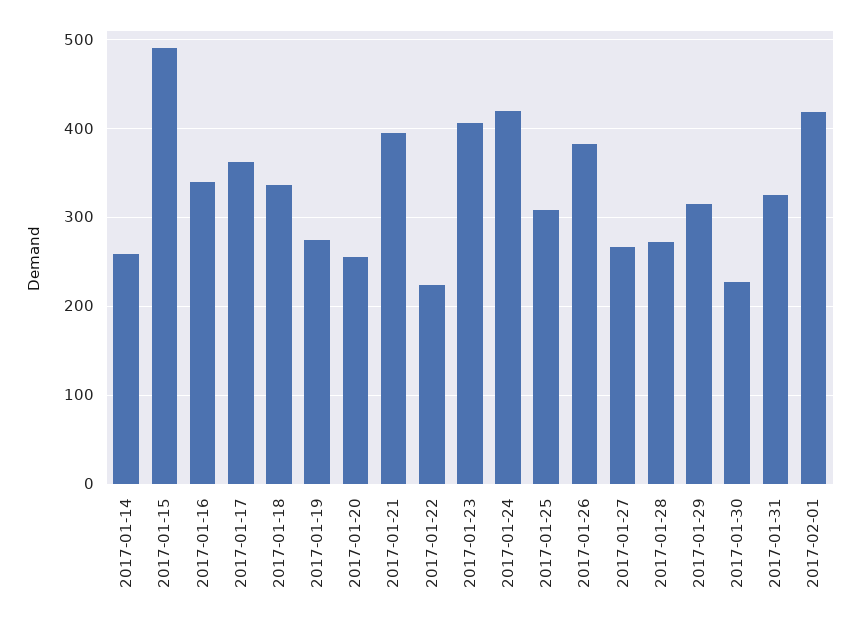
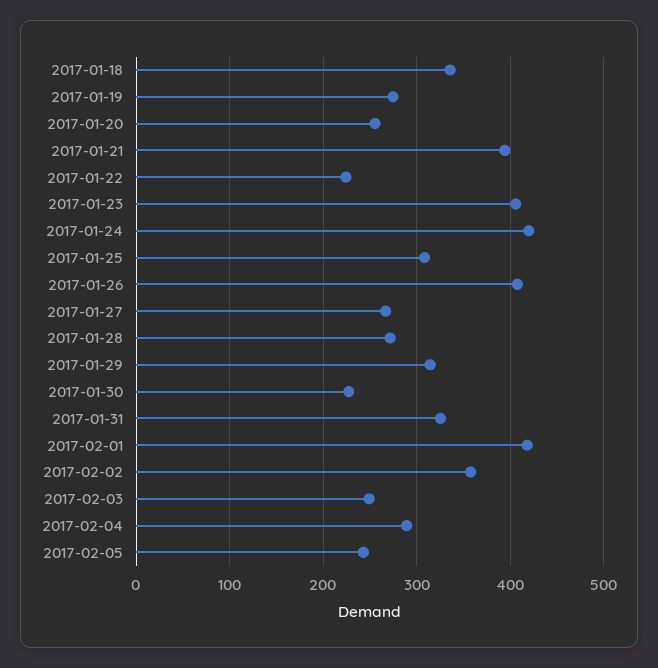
2017-01-14: 260 -> none
2017-01-15: 490 -> none
2017-01-16: 340 -> none
2017-01-17: 360 -> none
2017-01-26: 380 -> 410
2017-02-02: none -> 360
2017-02-03: none -> 250
2017-02-04: none -> 290
2017-02-05: none -> 240

